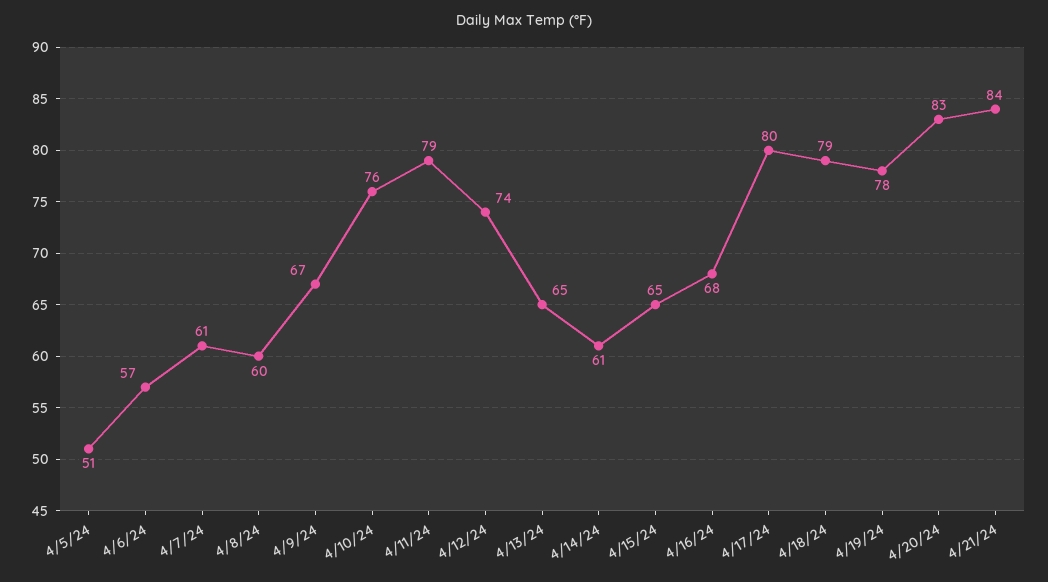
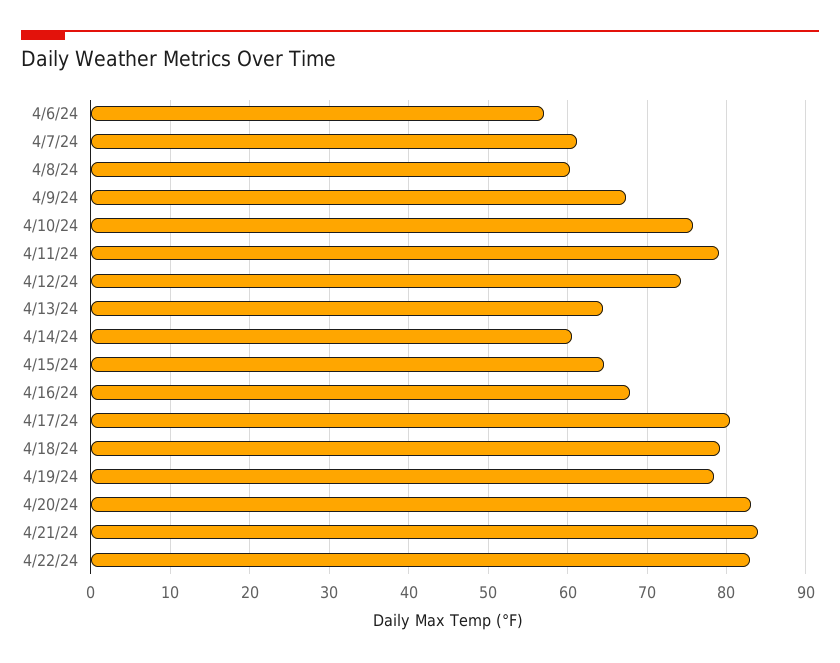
4/5/24: 51 -> none
4/22/24: none -> 83

